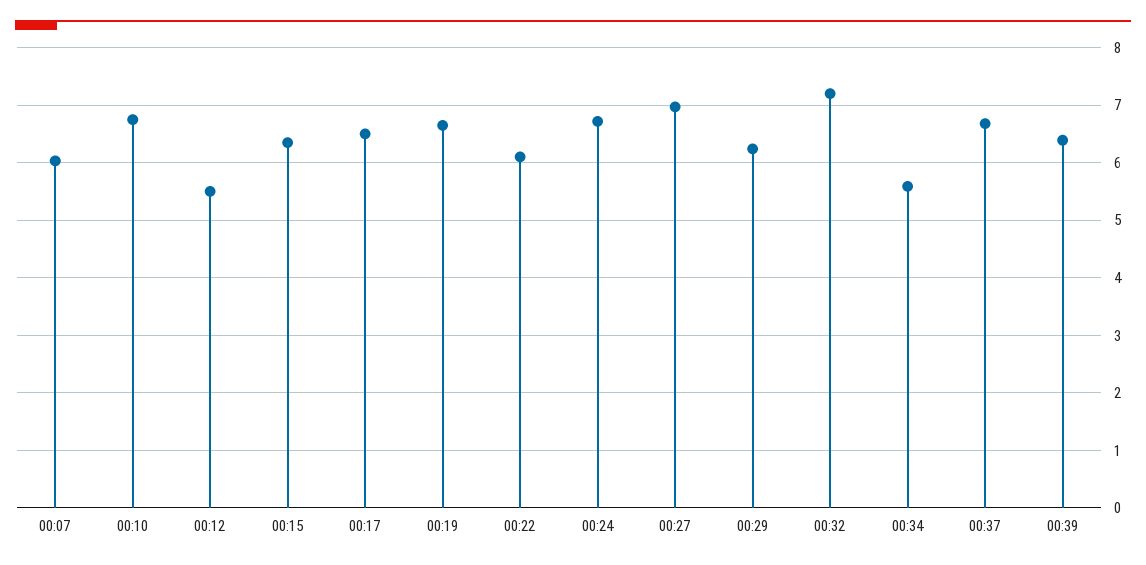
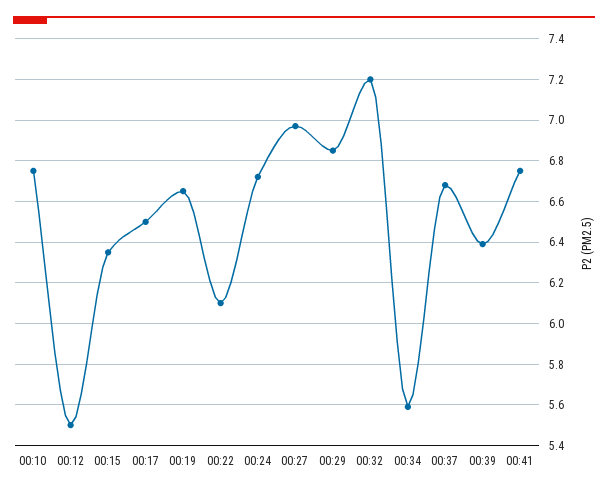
00:07: 6 -> none
00:29: 6.2 -> 6.85
00:41: none -> 6.75

